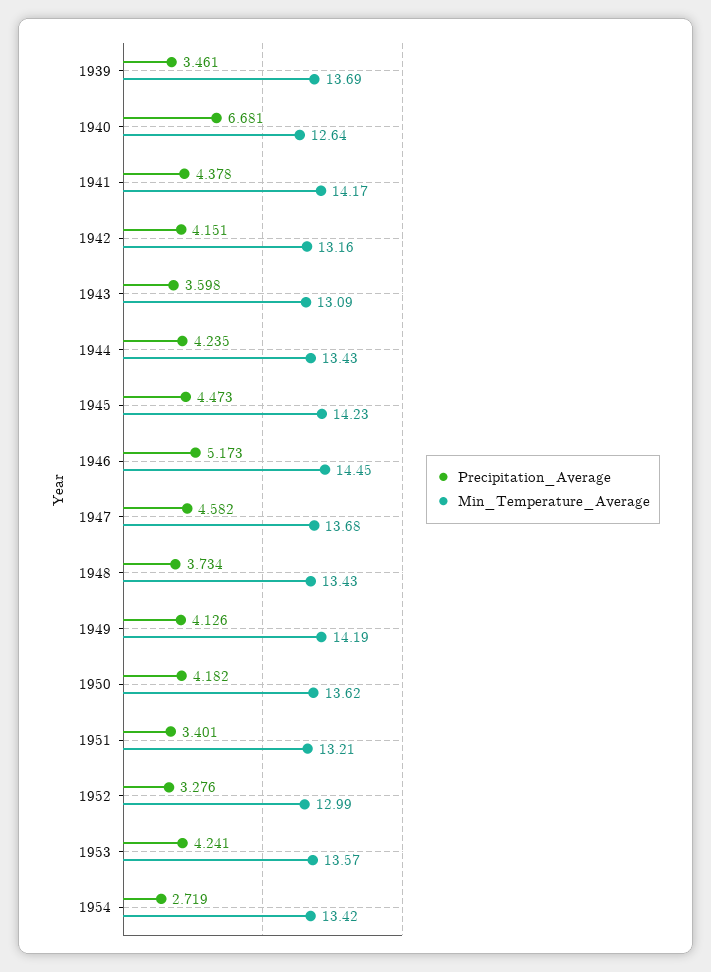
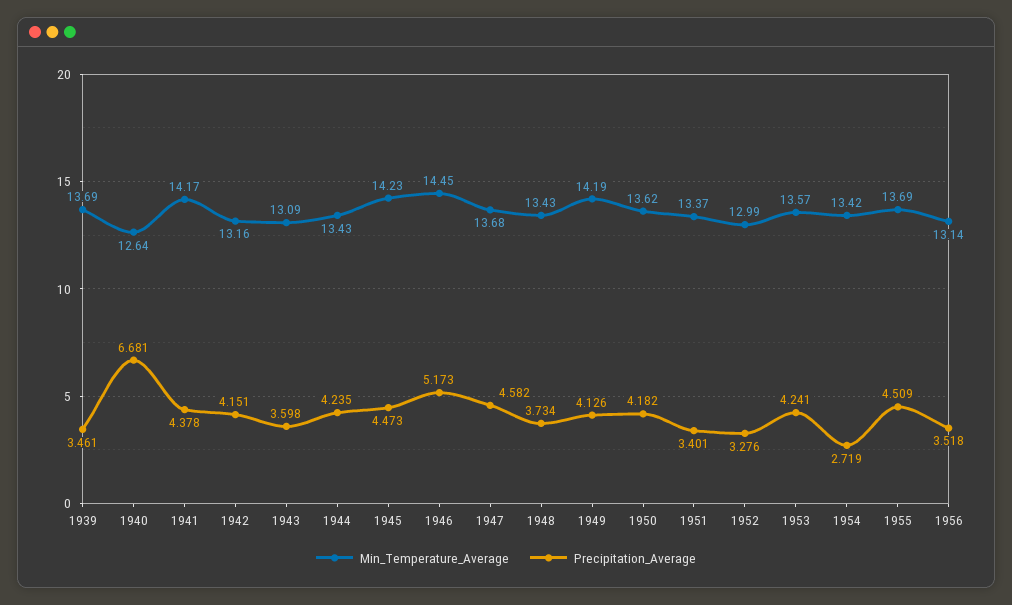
Min_Temperature_Average, 1951: 13.21 -> 13.37
Min_Temperature_Average, 1955: none -> 13.69
Precipitation_Average, 1955: none -> 4.509
Min_Temperature_Average, 1956: none -> 13.14
Precipitation_Average, 1956: none -> 3.518

